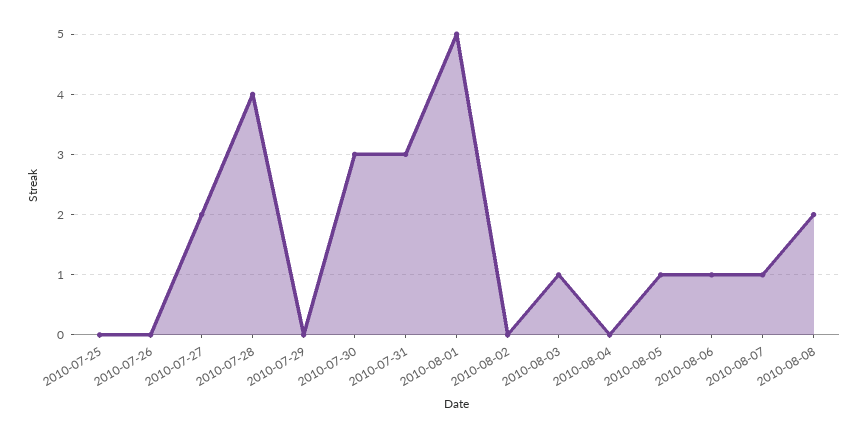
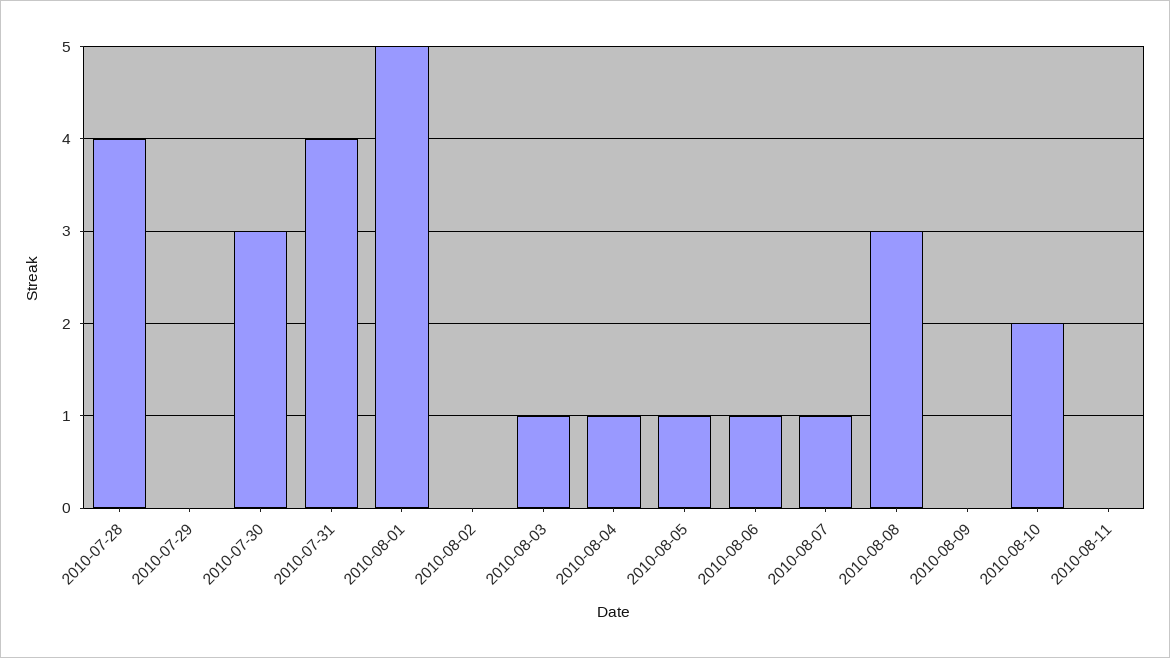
2010-07-25: 0 -> none
2010-07-26: 0 -> none
2010-07-27: 2 -> none
2010-07-31: 3 -> 4
2010-08-04: 0 -> 1
2010-08-08: 2 -> 3
2010-08-09: none -> 0
2010-08-10: none -> 2
2010-08-11: none -> 0

